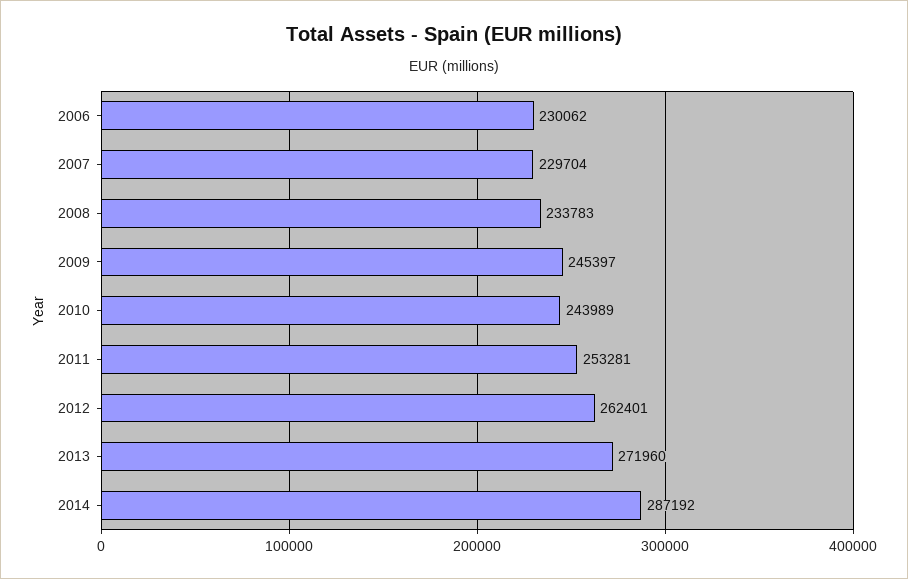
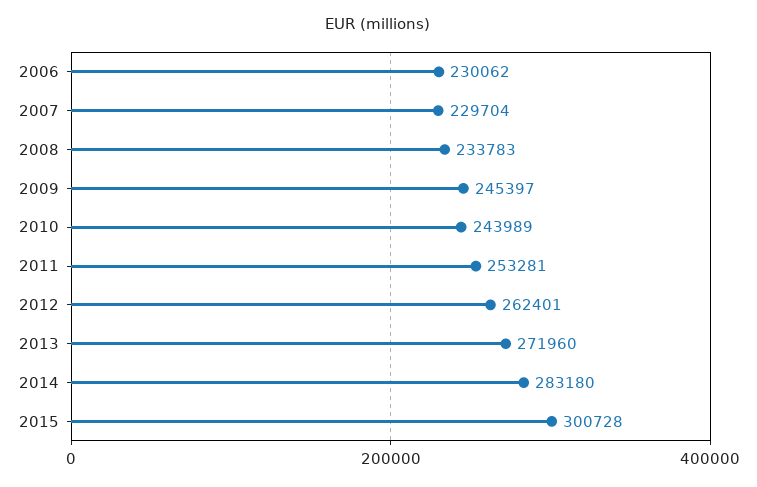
2014: 287192 -> 283180
2015: none -> 300728

